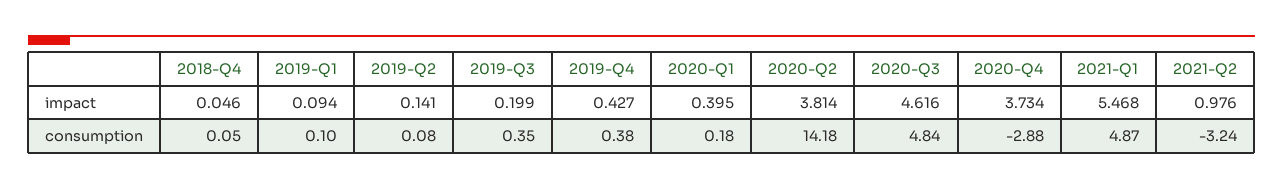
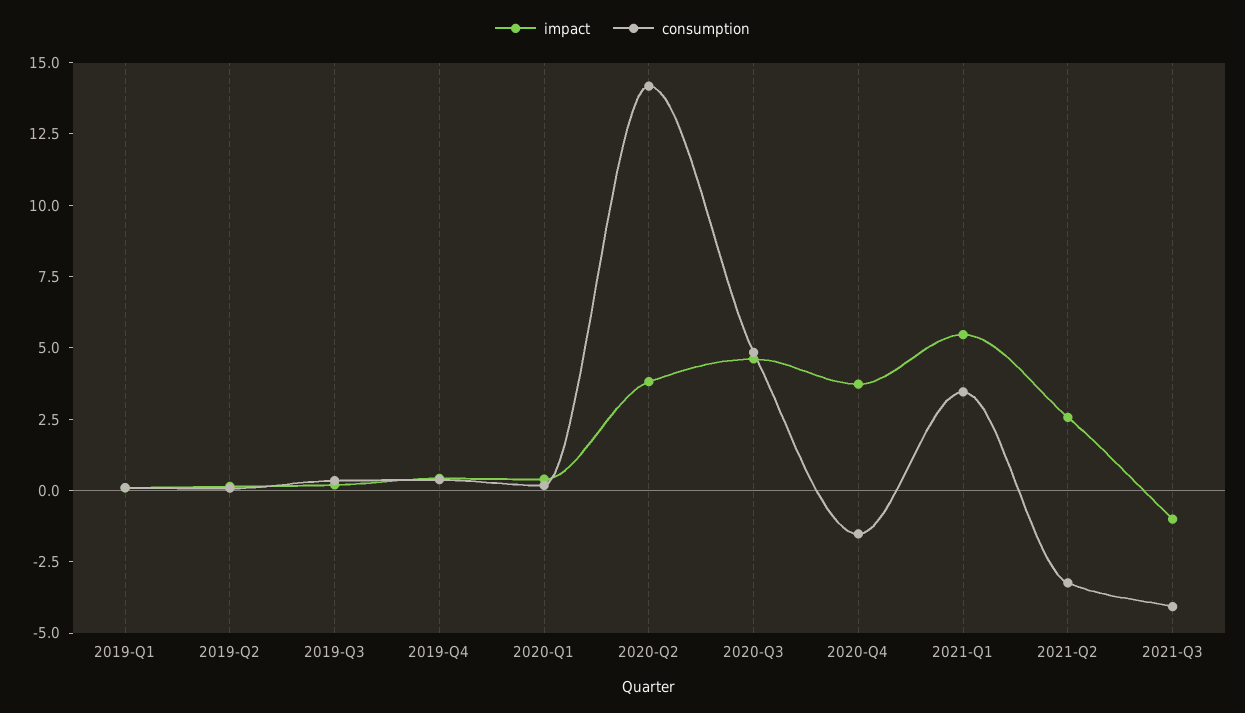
impact, 2018-Q4: 0.046 -> none
impact, 2021-Q2: 0.976 -> 2.5
consumption, 2018-Q4: 0.05 -> none
consumption, 2020-Q4: -2.88 -> -1.5
consumption, 2021-Q1: 4.87 -> 3.5
impact, 2021-Q3: none -> -1
consumption, 2021-Q3: none -> -4

